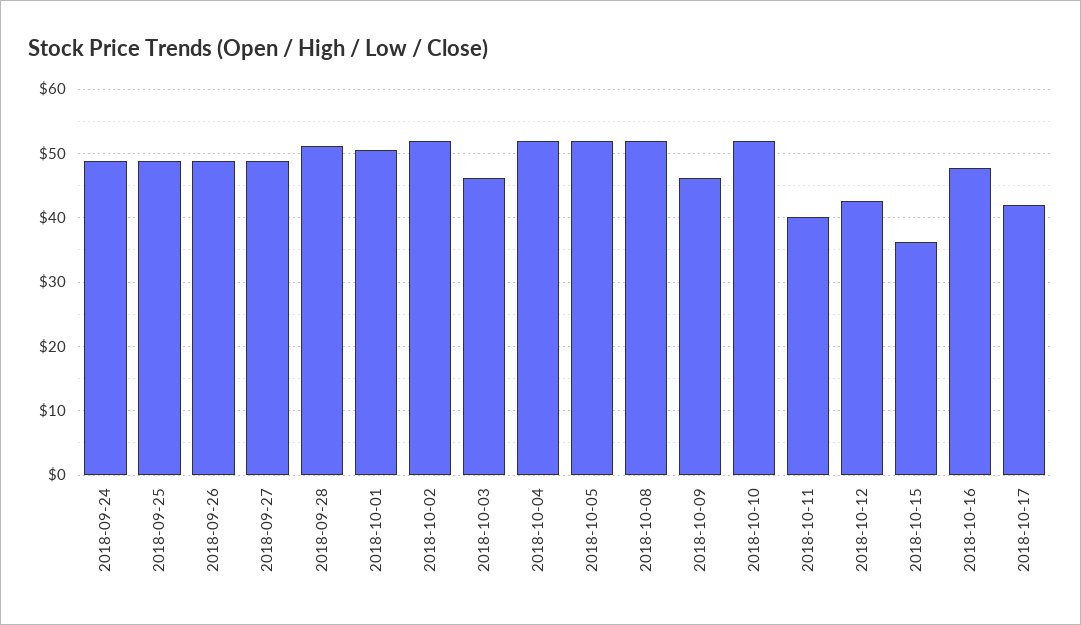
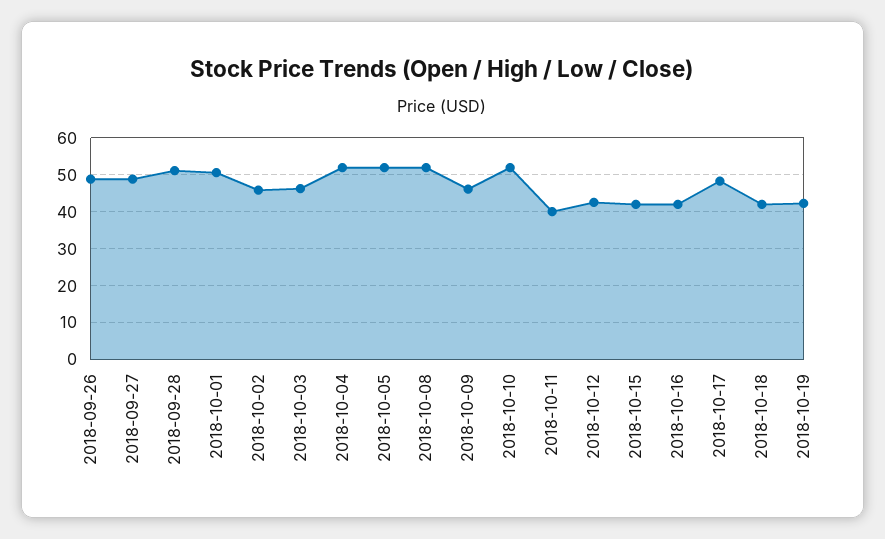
2018-09-24: 49 -> none
2018-09-25: 49 -> none
2018-10-02: 52 -> 46
2018-10-15: 36 -> 42
2018-10-16: 48 -> 42
2018-10-17: 42 -> 48
2018-10-18: none -> 42
2018-10-19: none -> 42

